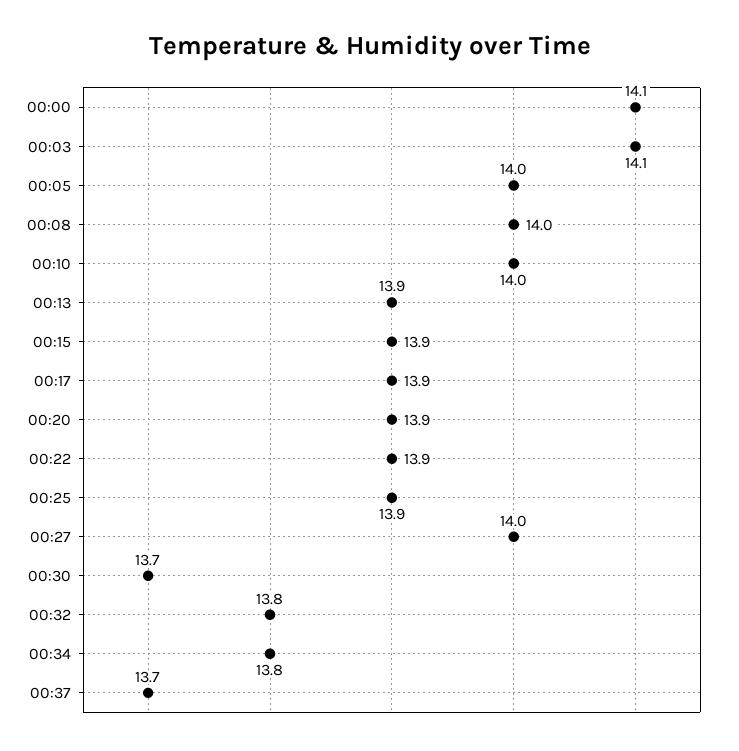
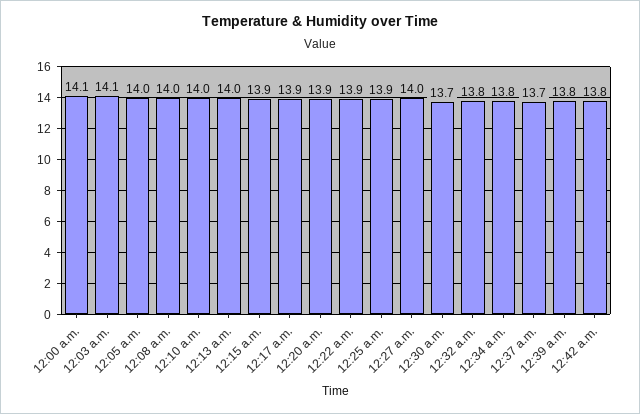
00:13: 13.9 -> 14
12:39 a.m.: none -> 13.8
12:42 a.m.: none -> 13.8

